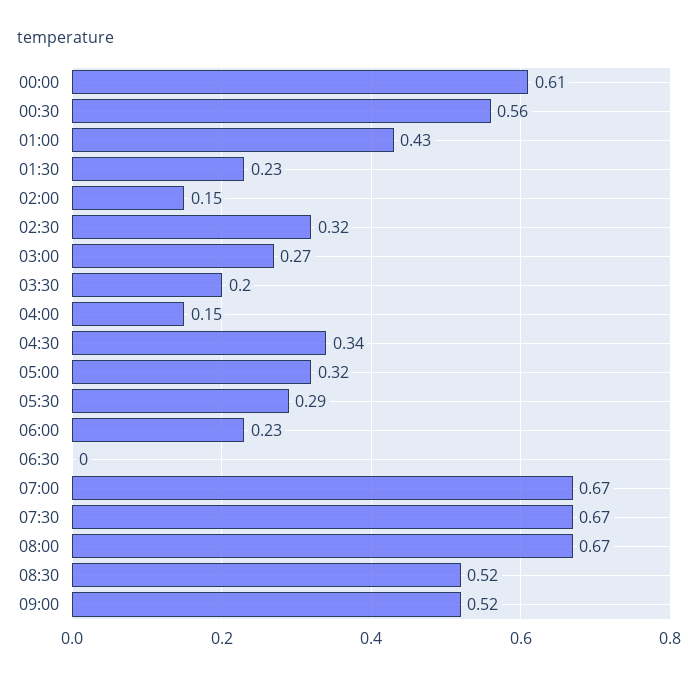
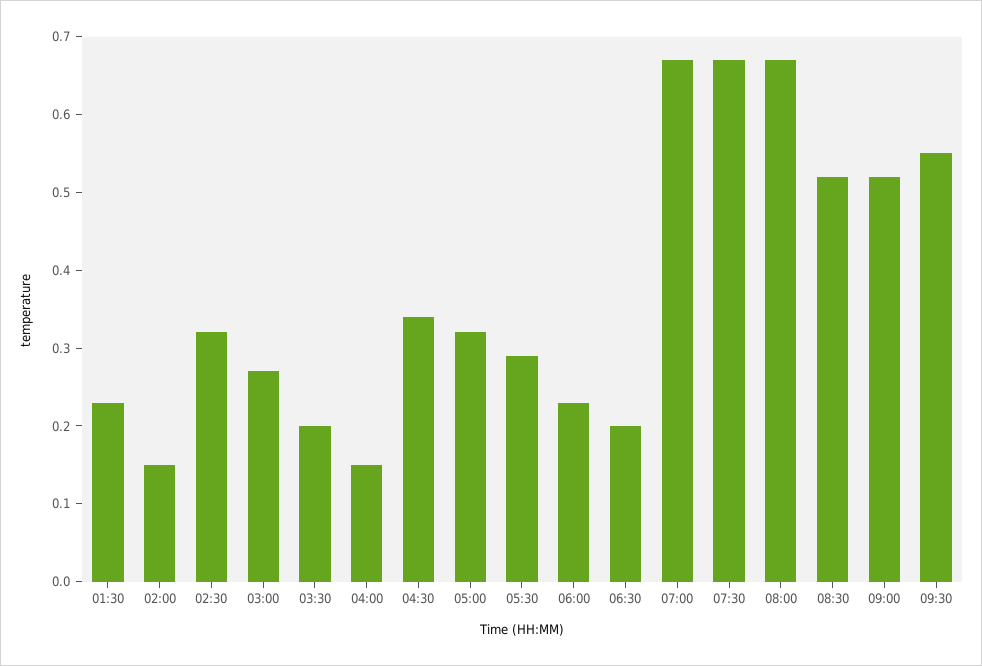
00:00: 0.61 -> none
00:30: 0.56 -> none
01:00: 0.43 -> none
06:30: 0 -> 0.2
09:30: none -> 0.55

